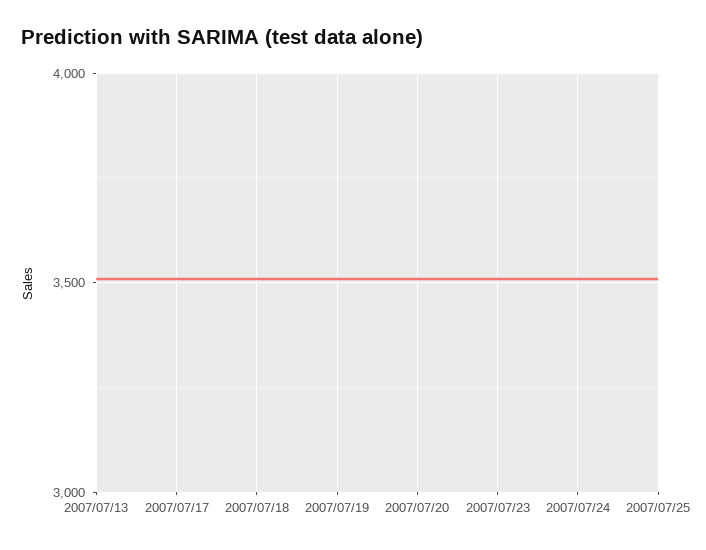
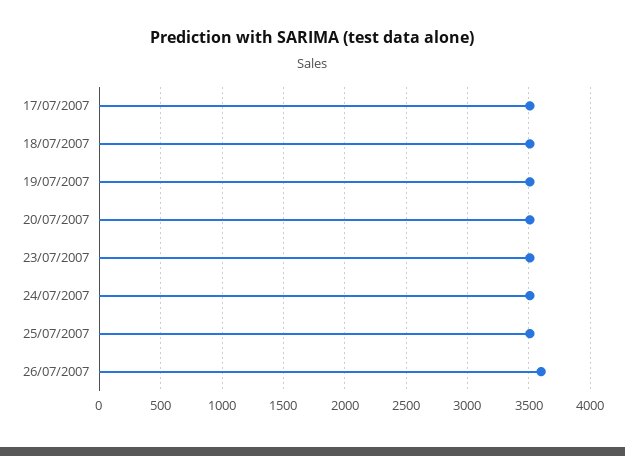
2007/07/13: 3500 -> none
26/07/2007: none -> 3600

